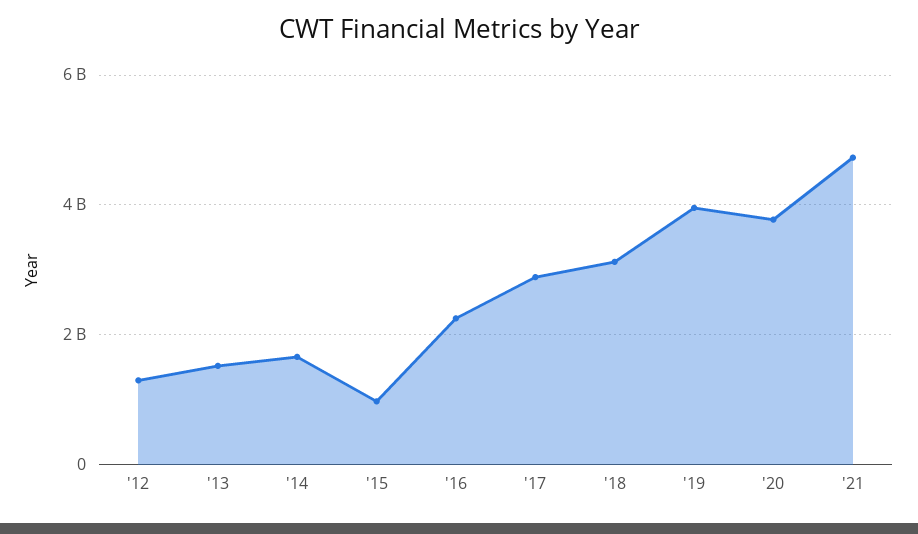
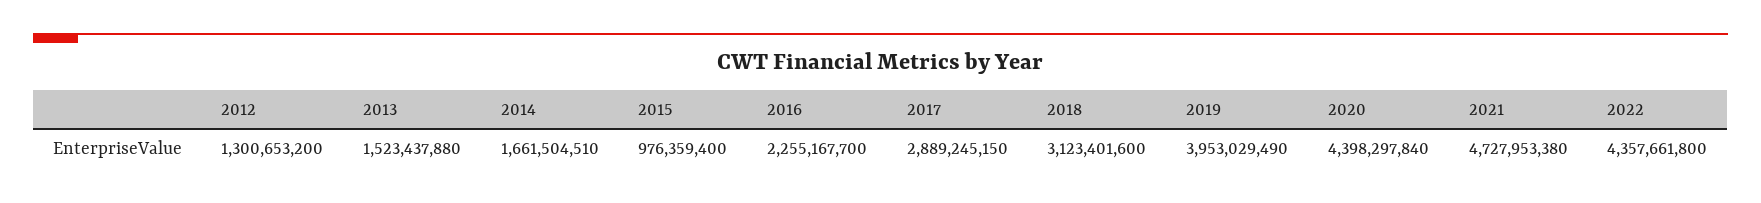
'20: 3800000000 -> 4398297840
2022: none -> 4357661800

